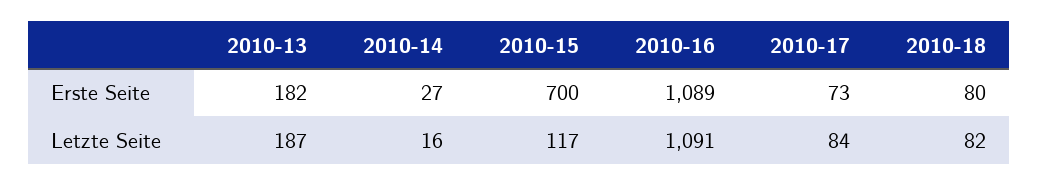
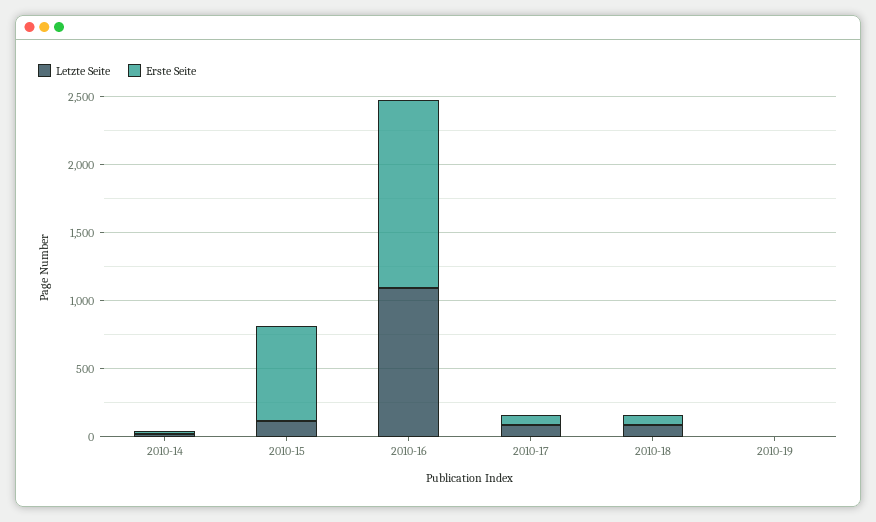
Erste Seite, 2010-13: 182 -> none
Erste Seite, 2010-16: 1089 -> 1400
Letzte Seite, 2010-13: 187 -> none
Letzte Seite, 2010-19: none -> 0
Erste Seite, 2010-19: none -> 0

